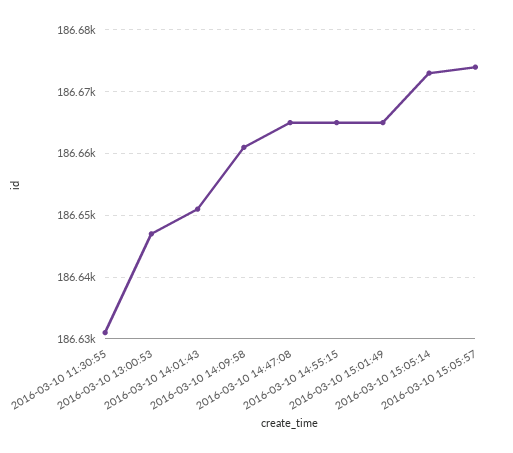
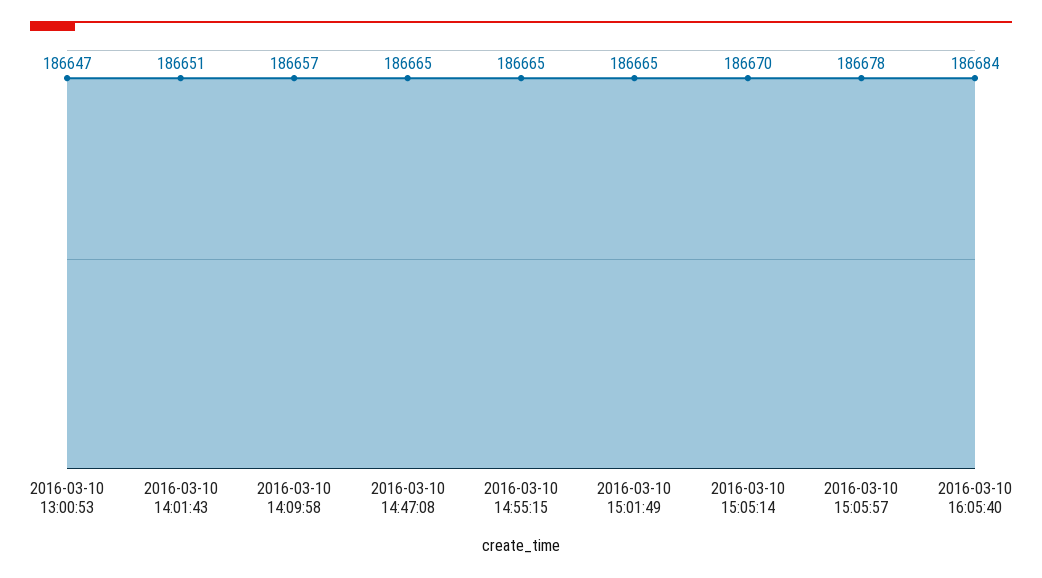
2016-03-10 11:30:55: 186631 -> none
2016-03-10 14:09:58: 186661 -> 186657
2016-03-10 15:05:14: 186673 -> 186670
2016-03-10 15:05:57: 186674 -> 186678
2016-03-10 16:05:40: none -> 186684

